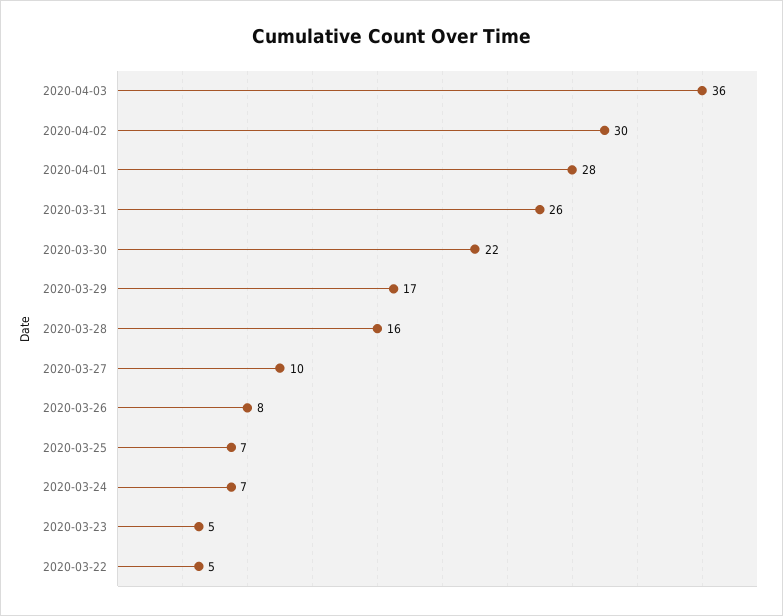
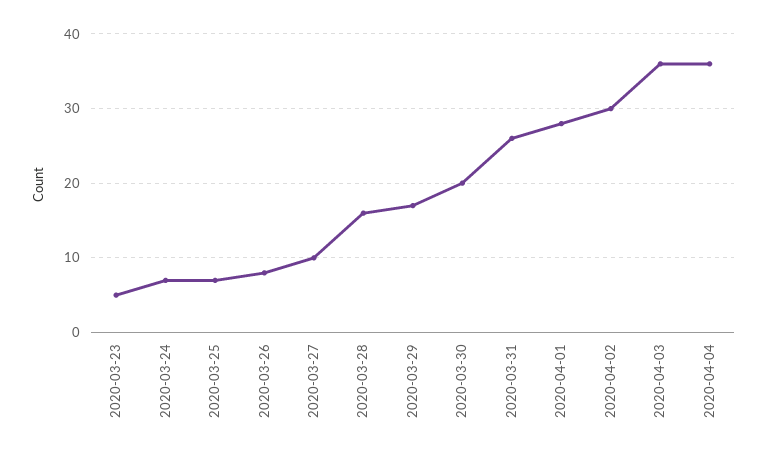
2020-03-30: 22 -> 20
2020-03-22: 5 -> none
2020-04-04: none -> 36

